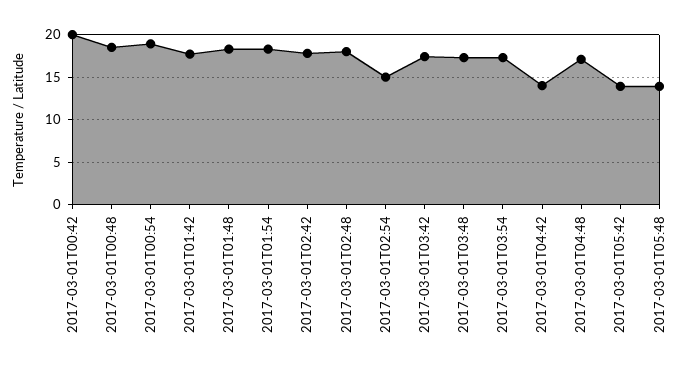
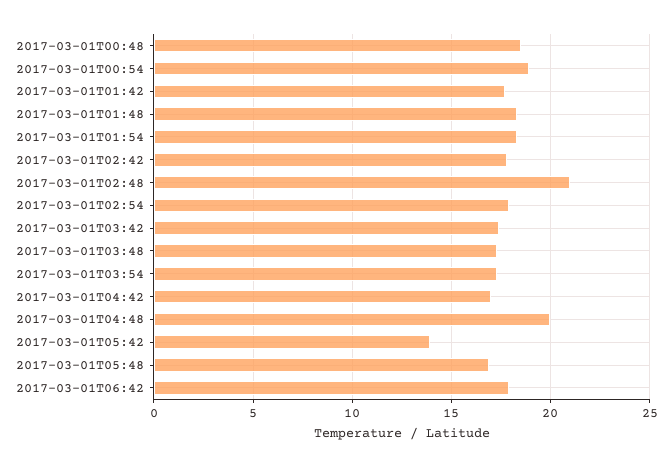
2017-03-01T00:42: 20 -> none
2017-03-01T02:48: 18 -> 21
2017-03-01T02:54: 15 -> 18
2017-03-01T04:42: 14 -> 17
2017-03-01T04:48: 17 -> 20
2017-03-01T05:48: 14 -> 17
2017-03-01T06:42: none -> 18

